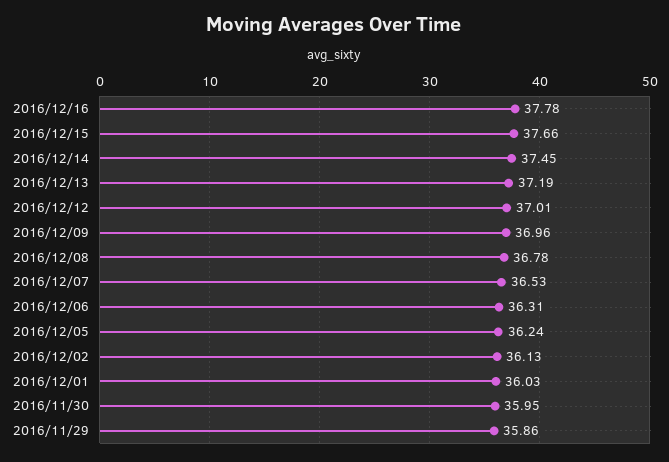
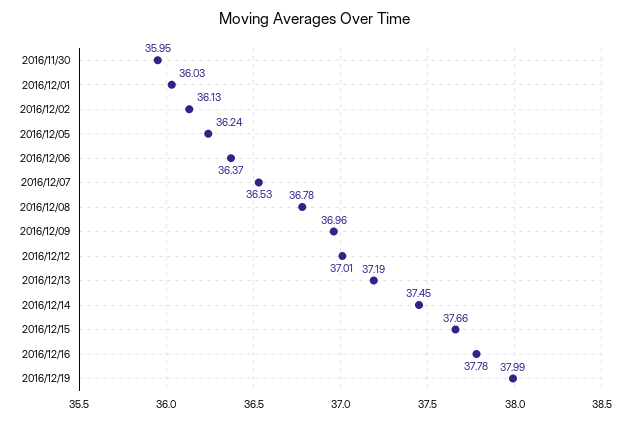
2016/12/06: 36.31 -> 36.37
2016/11/29: 35.86 -> none
2016/12/19: none -> 37.99

